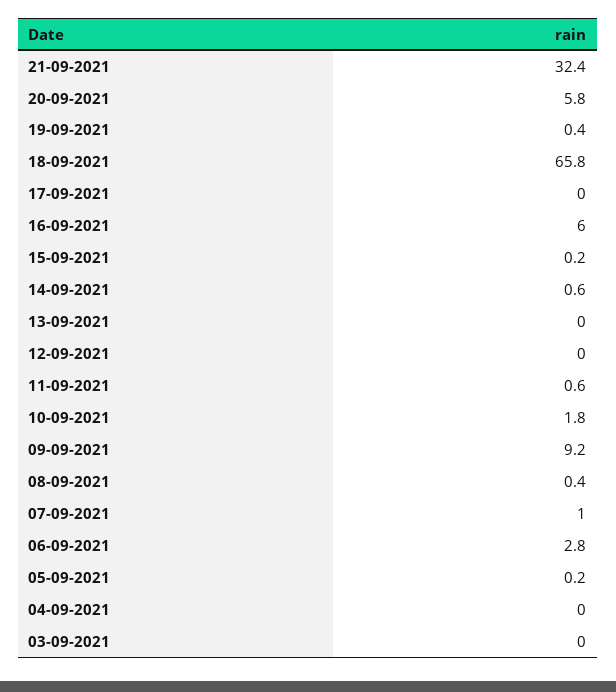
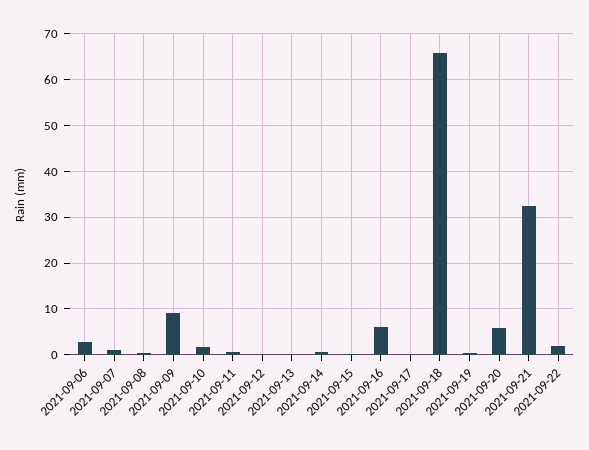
05-09-2021: 0.2 -> none
04-09-2021: 0 -> none
03-09-2021: 0 -> none
2021-09-22: none -> 2

